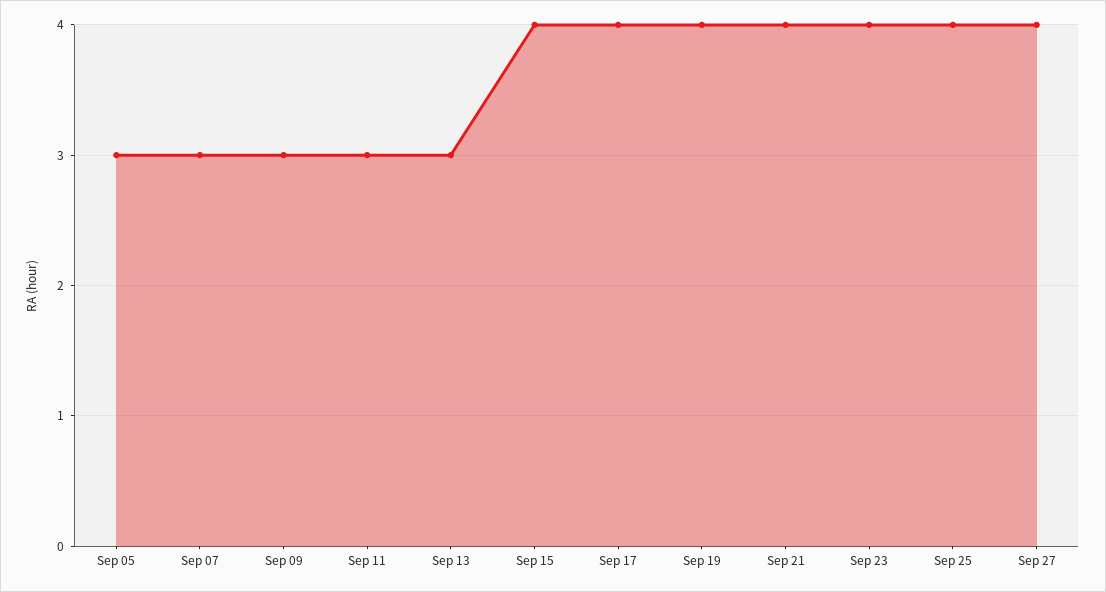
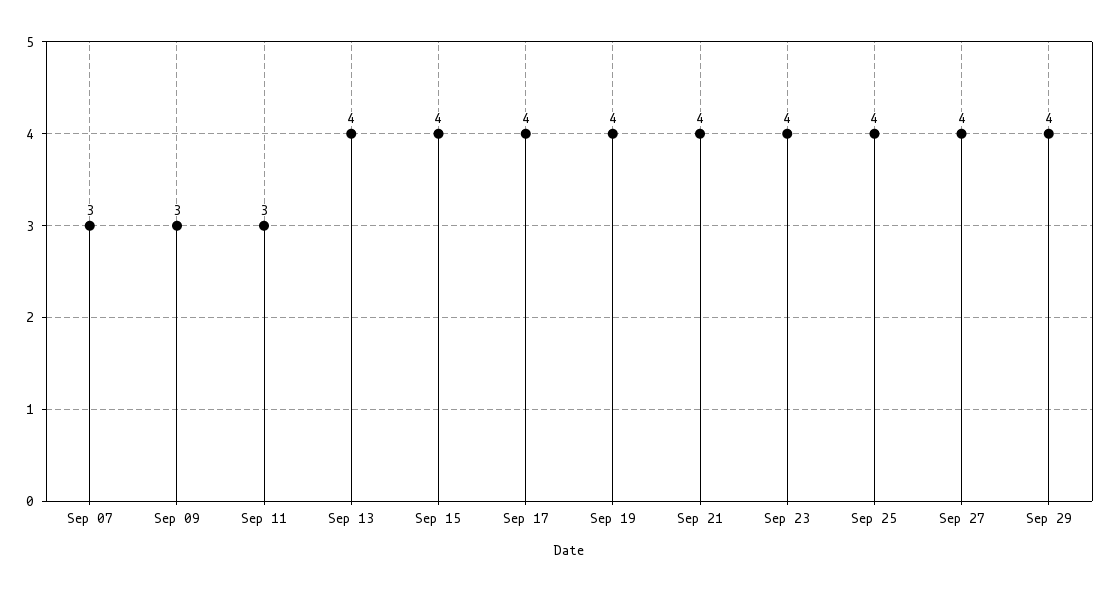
Sep 05: 3 -> none
Sep 13: 3 -> 4
Sep 29: none -> 4

